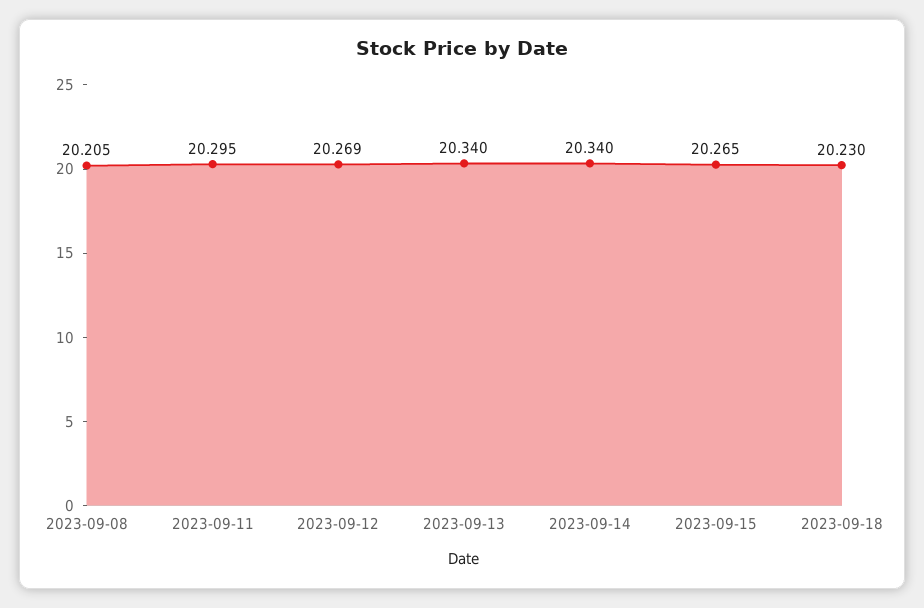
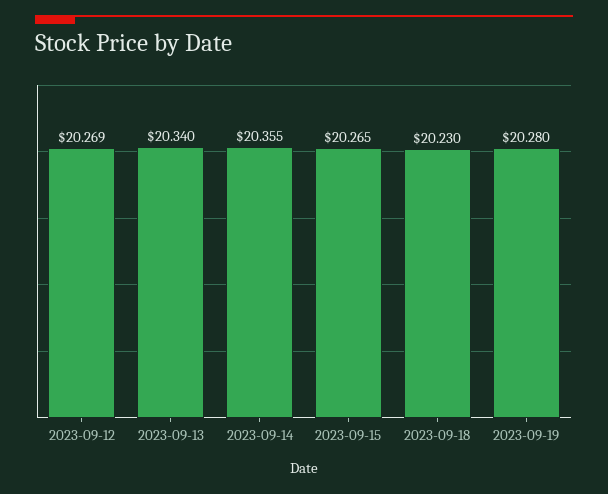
2023-09-08: 20.205 -> none
2023-09-11: 20.295 -> none
2023-09-14: 20.34 -> 20.355
2023-09-19: none -> 20.28

